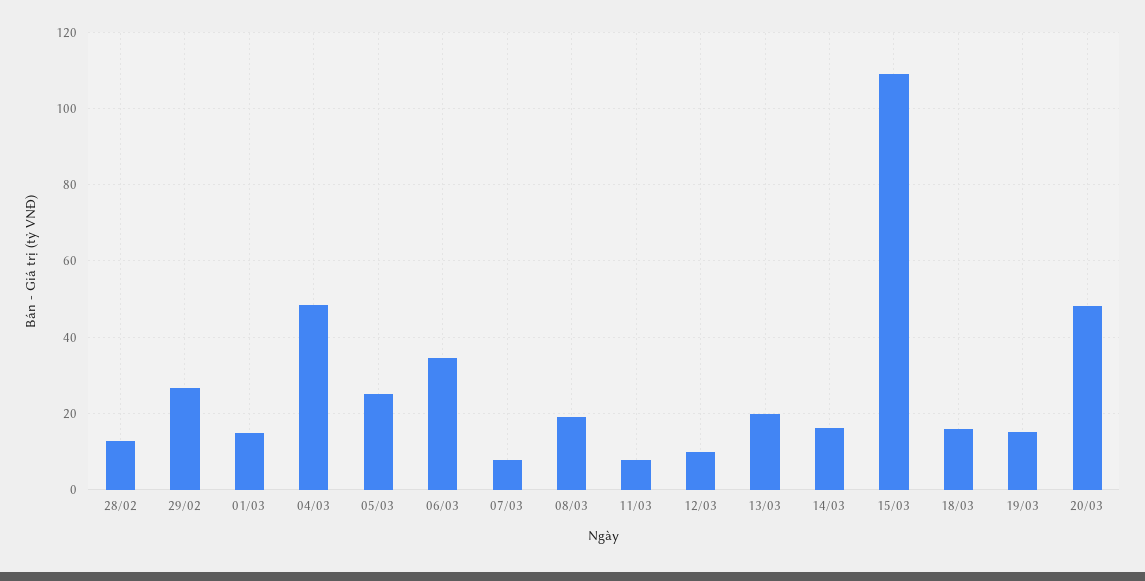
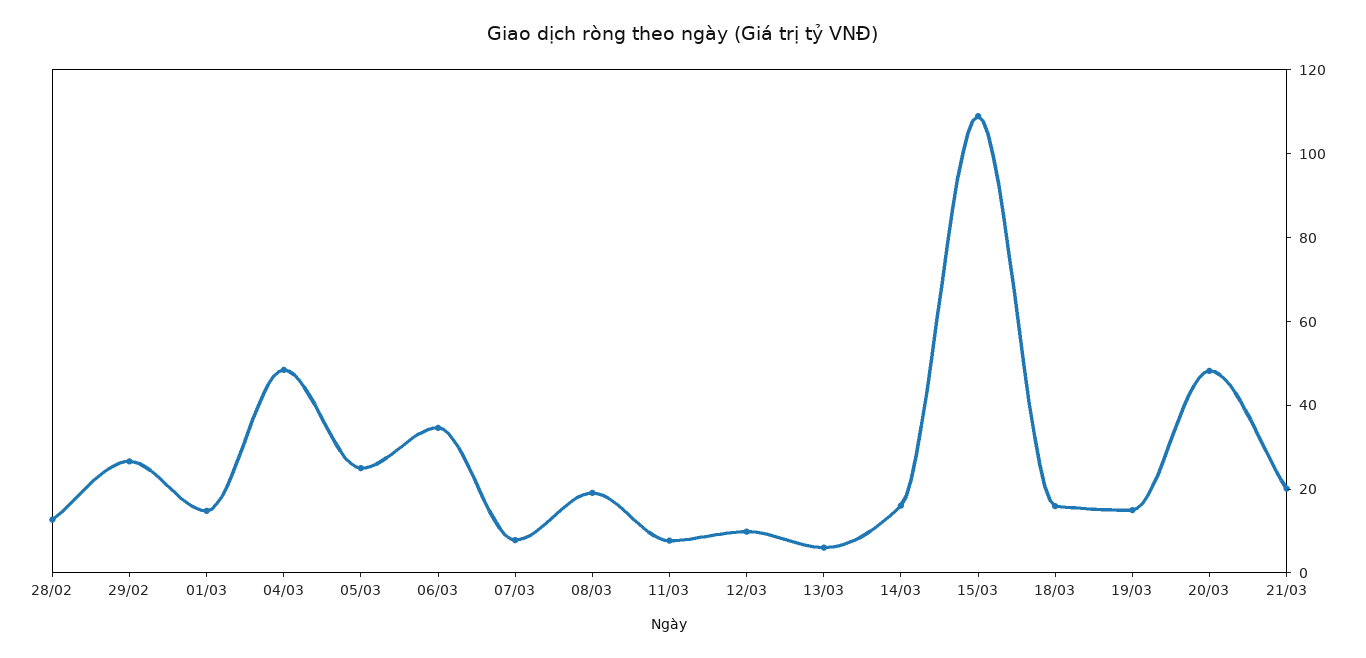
13/03: 20 -> 5
21/03: none -> 20

